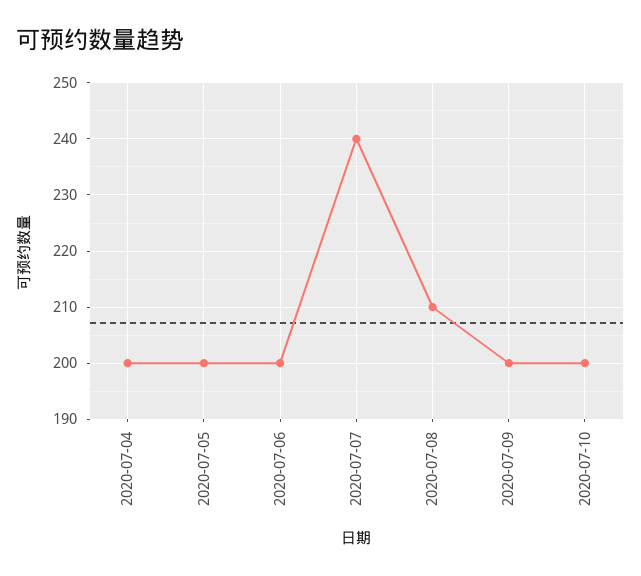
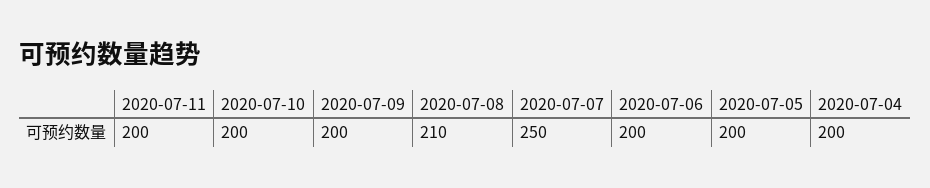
2020-07-07: 240 -> 250
2020-07-11: none -> 200

